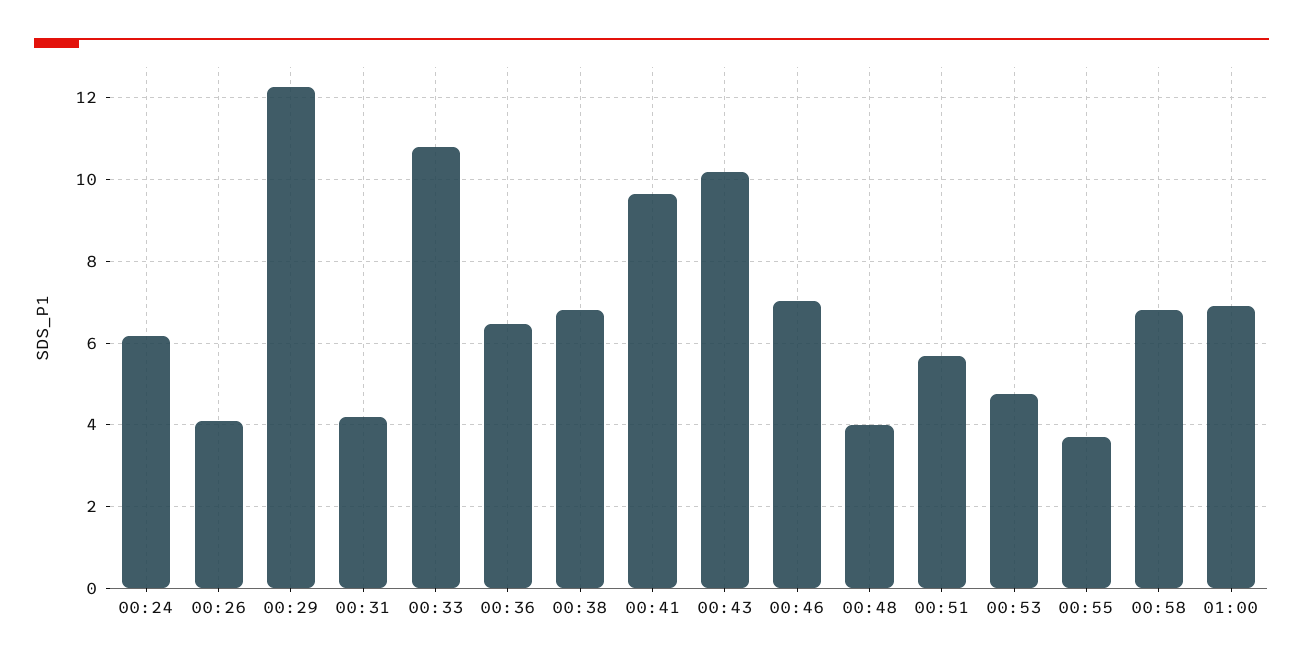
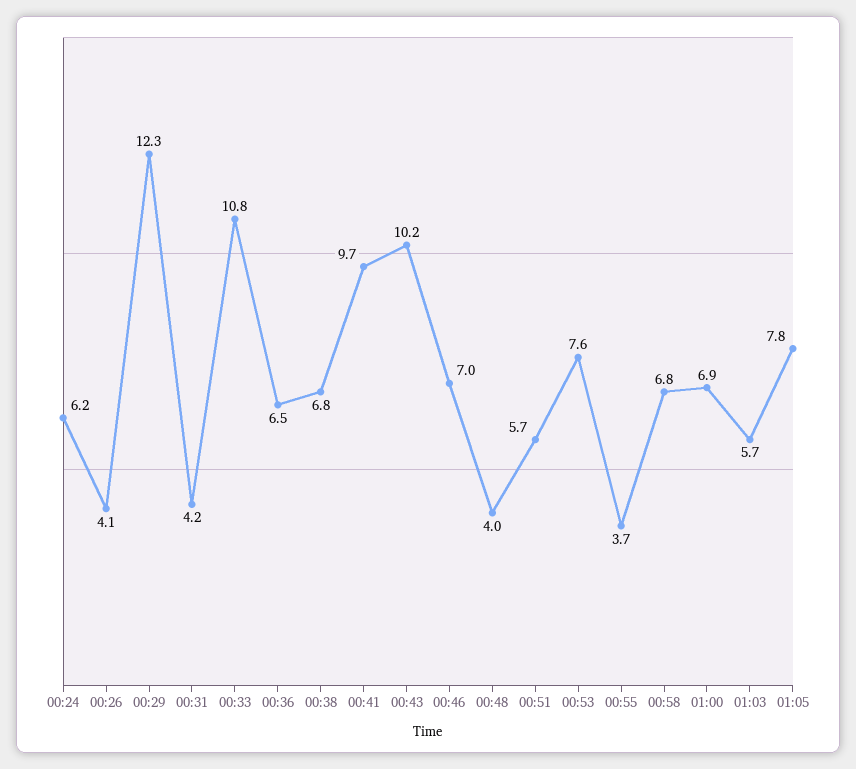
00:53: 4.8 -> 7.6
01:03: none -> 5.7
01:05: none -> 7.8

